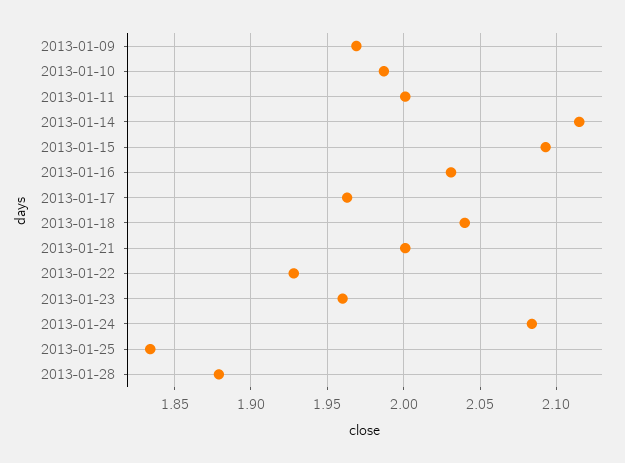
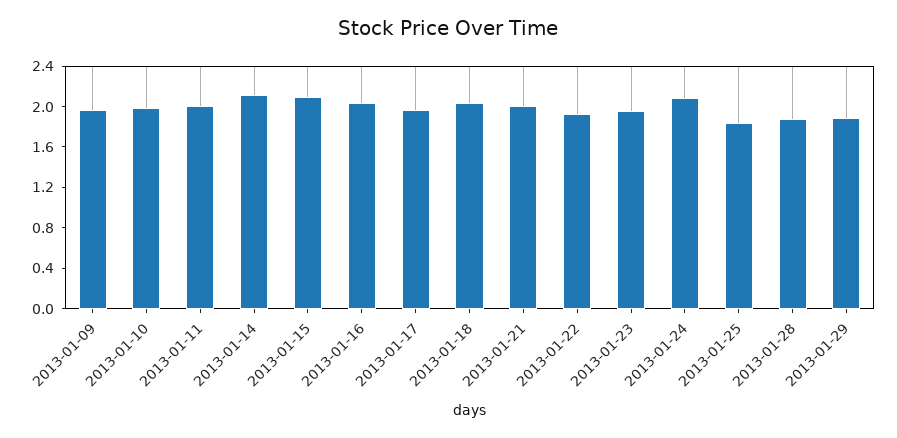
2013-01-29: none -> 1.9

